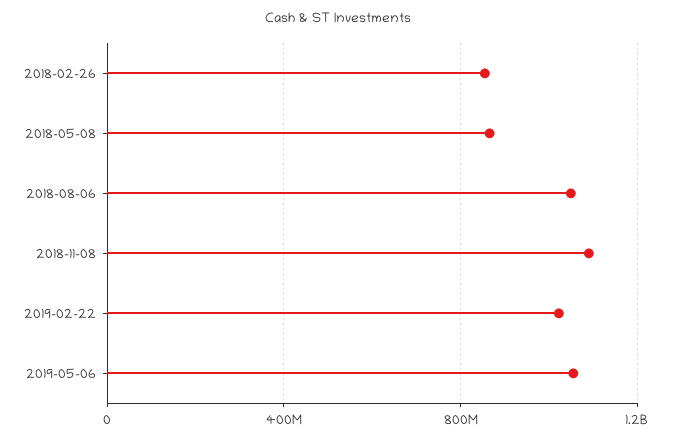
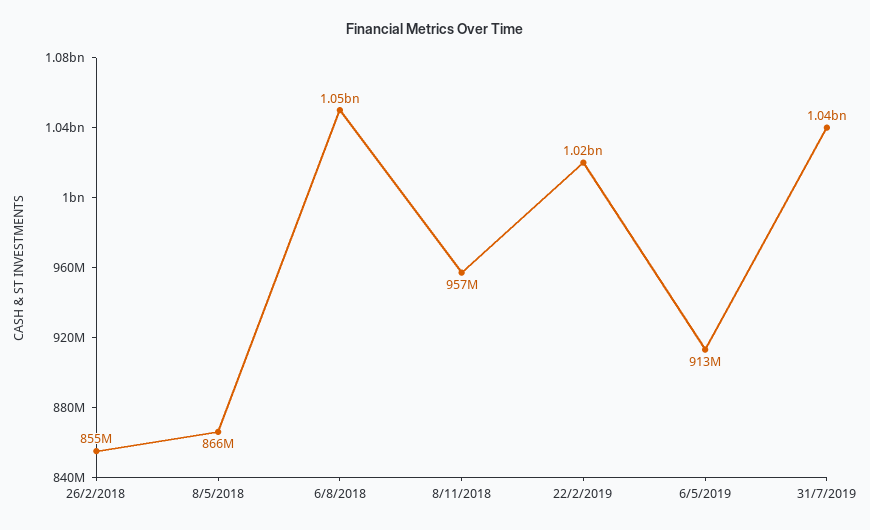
2018-11-08: 1100000000 -> 957000000
2019-05-06: 1050000000 -> 913000000
31/7/2019: none -> 1040000000

